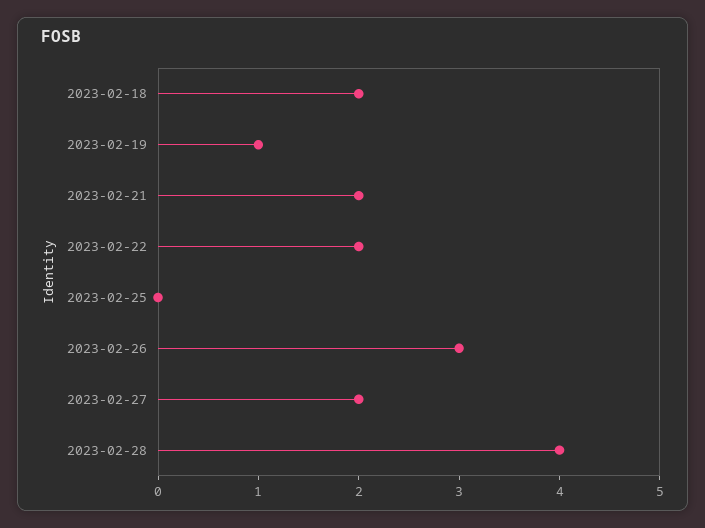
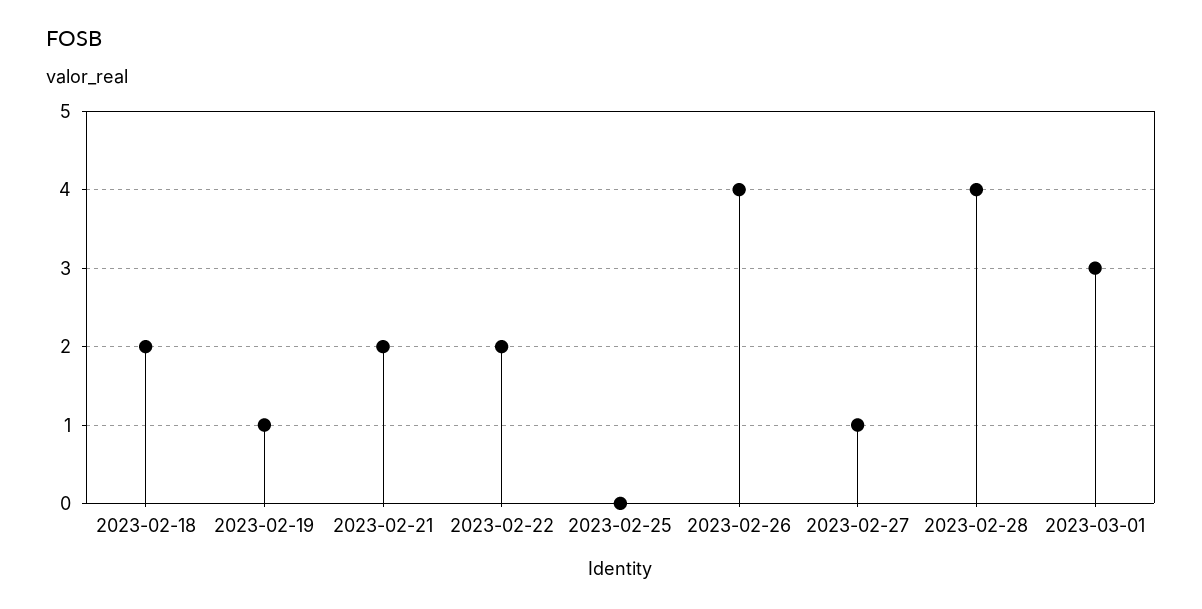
2023-02-26: 3 -> 4
2023-02-27: 2 -> 1
2023-03-01: none -> 3

